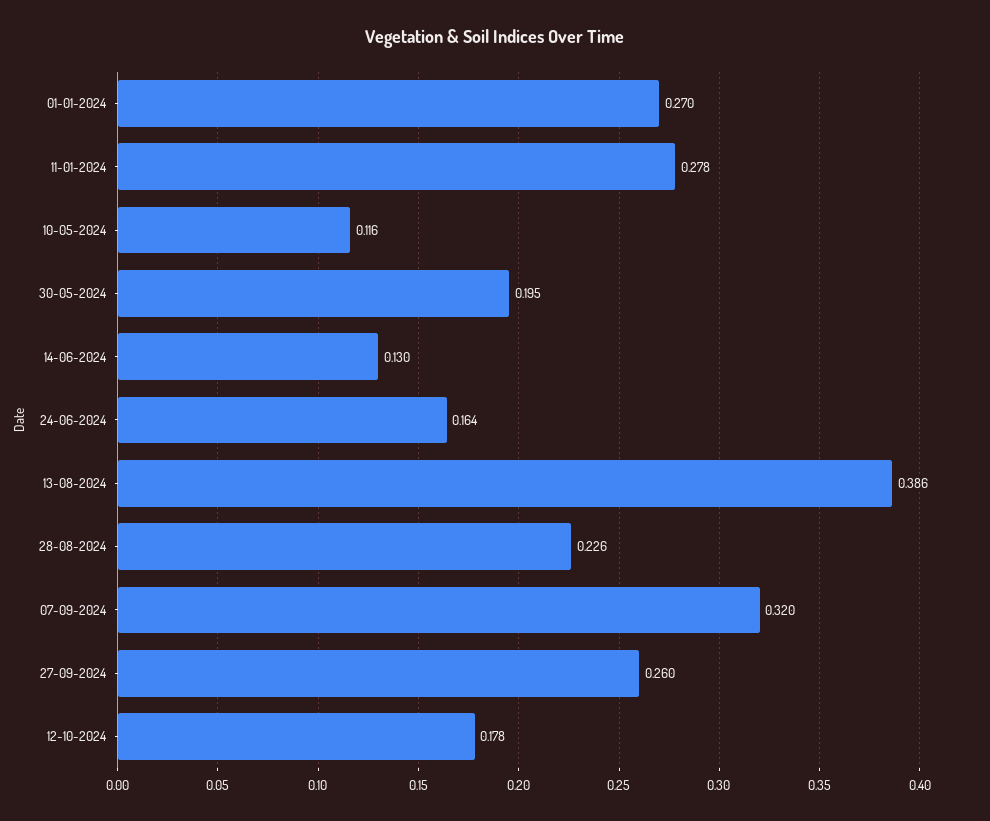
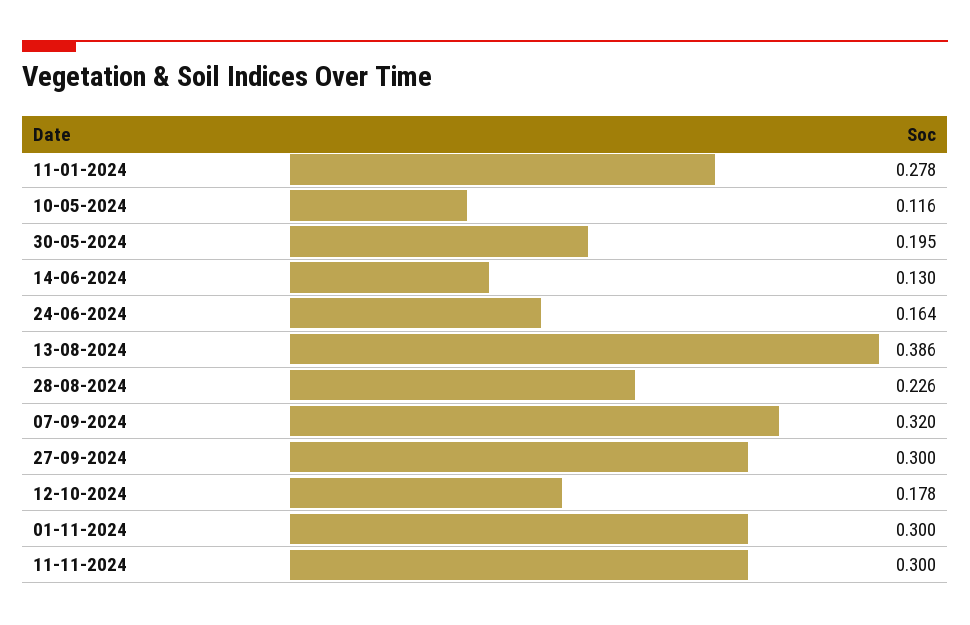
01-01-2024: 0.27 -> none
27-09-2024: 0.26 -> 0.3
01-11-2024: none -> 0.3
11-11-2024: none -> 0.3

